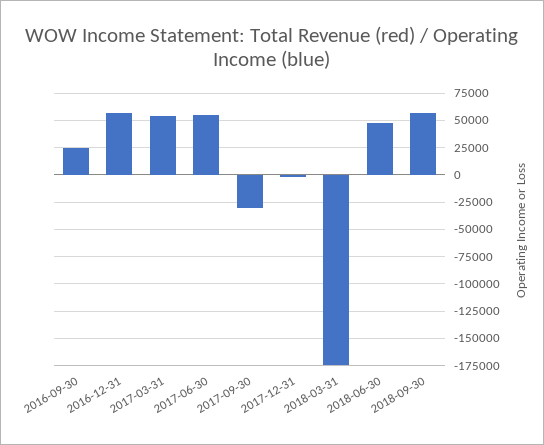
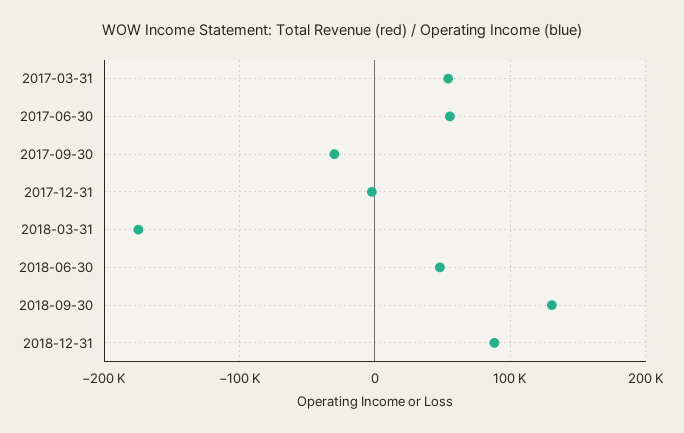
2016-09-30: 25000 -> none
2016-12-31: 50000 -> none
2018-09-30: 50000 -> 130000
2018-12-31: none -> 90000

